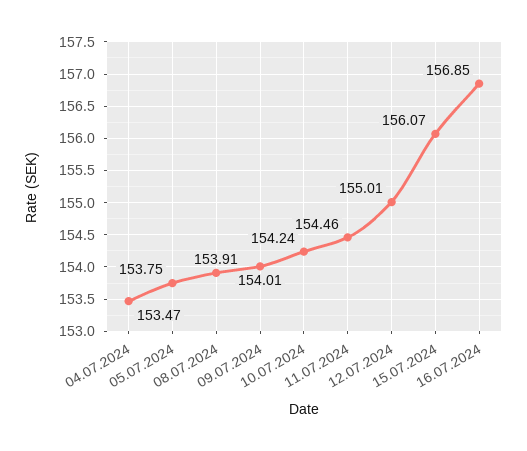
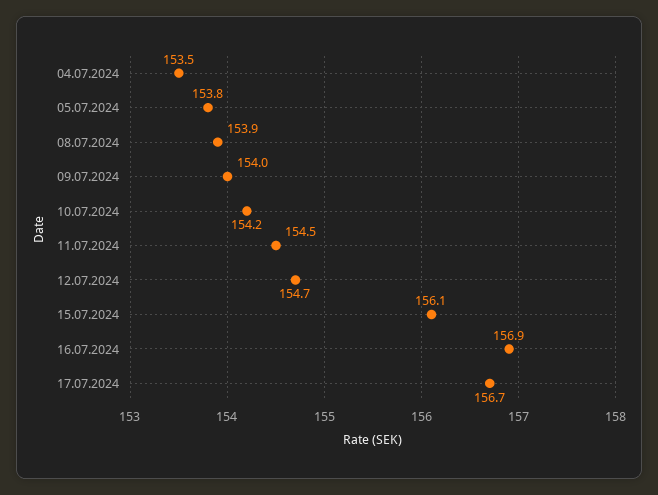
12.07.2024: 155.01 -> 154.7
17.07.2024: none -> 156.7

